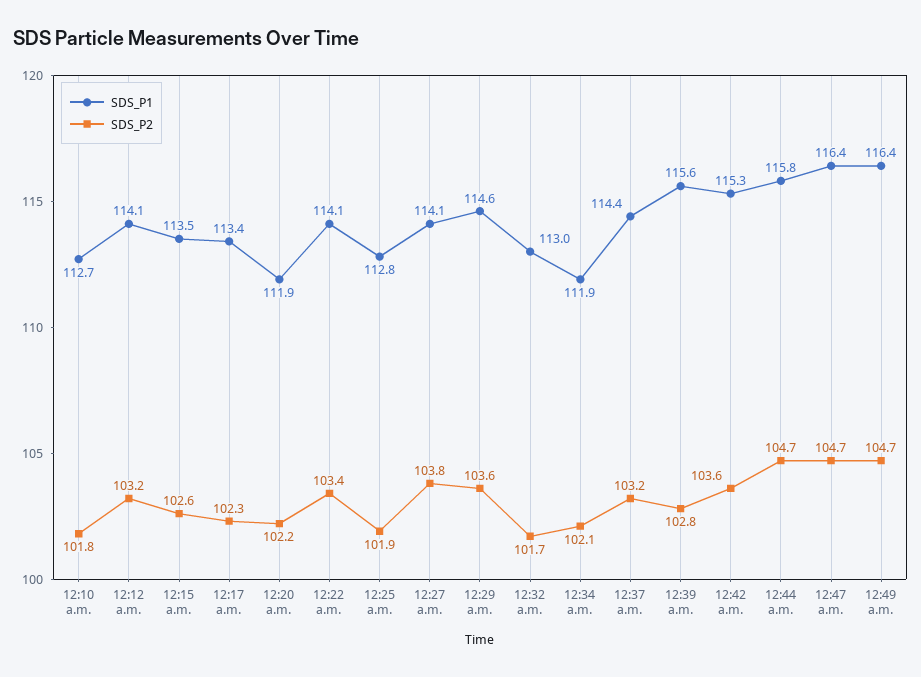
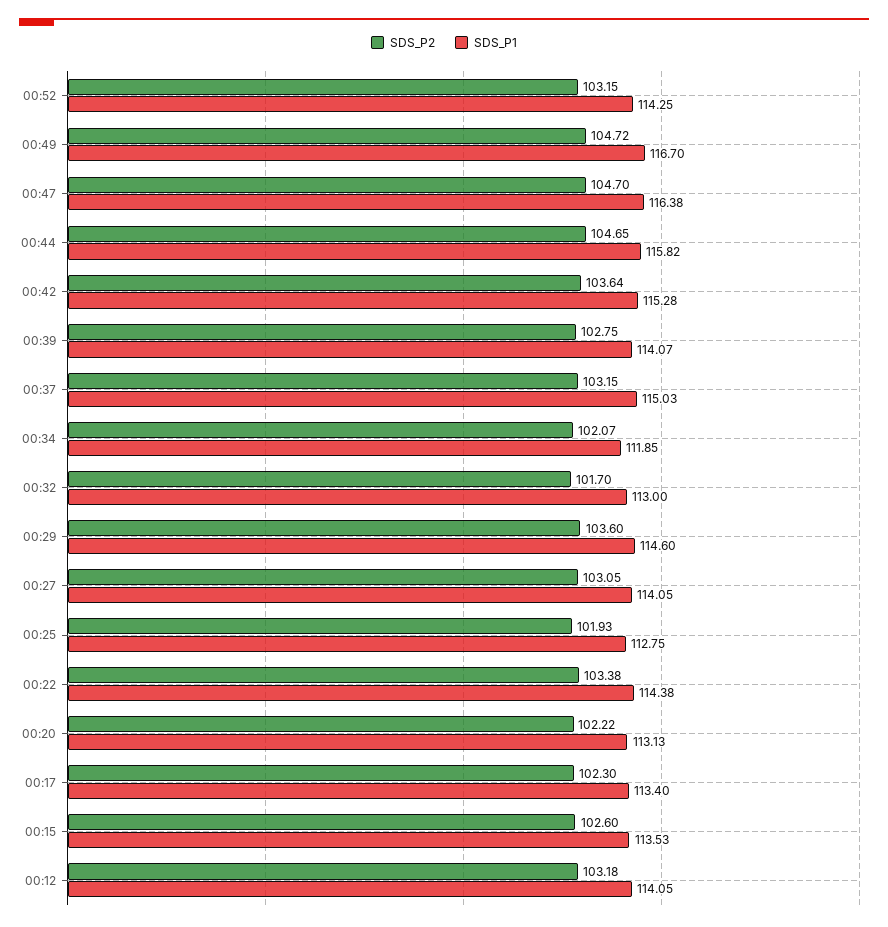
SDS_P1, 12:10 a.m.: 112.7 -> none
SDS_P2, 12:10 a.m.: 101.8 -> none
SDS_P1, 12:20 a.m.: 111.9 -> 113.13
SDS_P1, 12:22 a.m.: 114.1 -> 114.38
SDS_P2, 12:27 a.m.: 103.8 -> 103.05
SDS_P1, 12:37 a.m.: 114.4 -> 115.03
SDS_P1, 12:39 a.m.: 115.6 -> 114.07
SDS_P1, 12:49 a.m.: 116.4 -> 116.7
SDS_P2, 00:52: none -> 103.15
SDS_P1, 00:52: none -> 114.25

